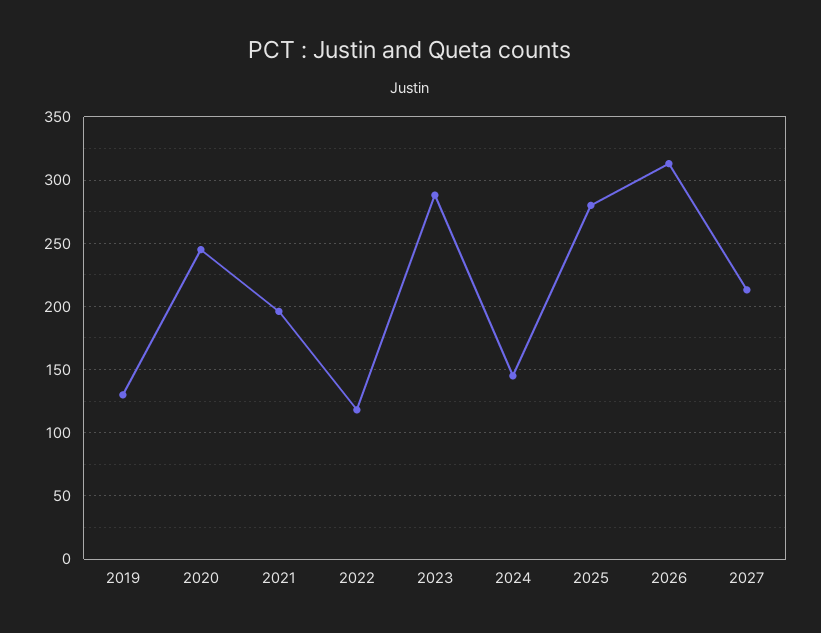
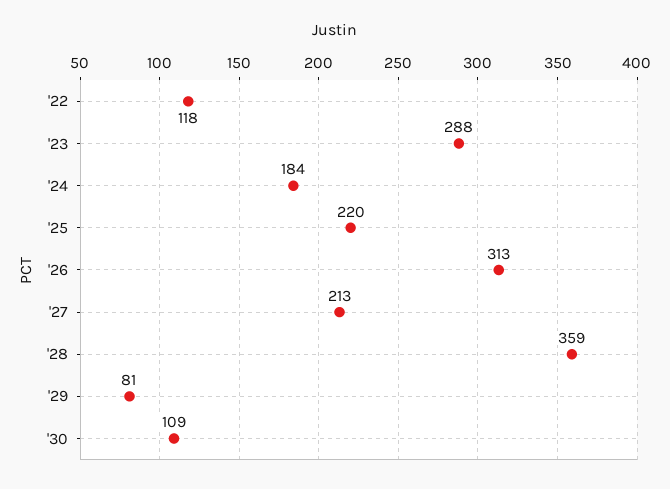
2019: 130 -> none
2020: 245 -> none
2021: 195 -> none
2024: 145 -> 184
2025: 280 -> 220
'28: none -> 359
'29: none -> 81
'30: none -> 109

